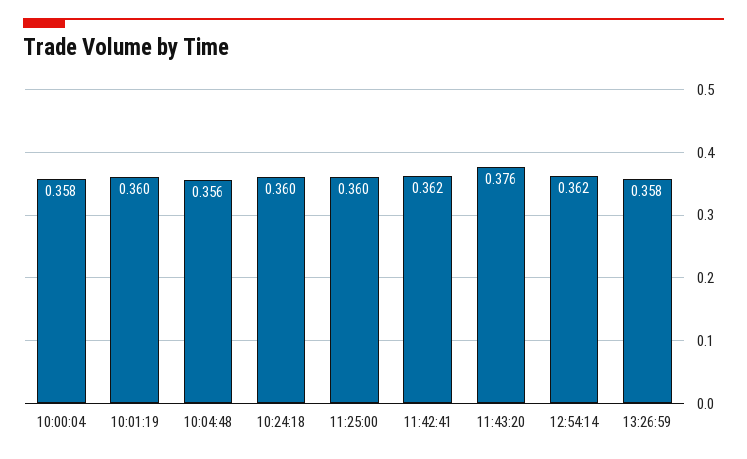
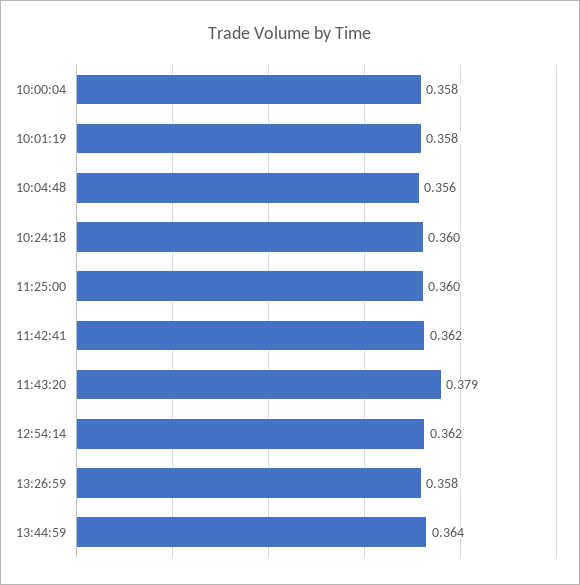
10:01:19: 0.36 -> 0.358
11:43:20: 0.376 -> 0.379
13:44:59: none -> 0.364

